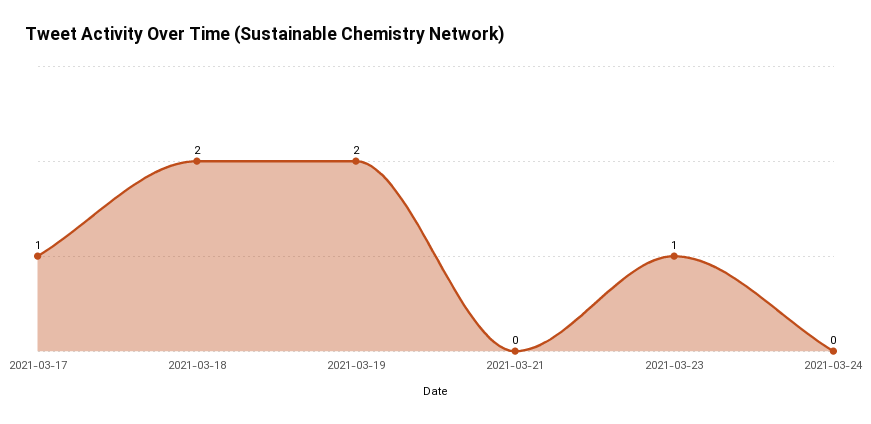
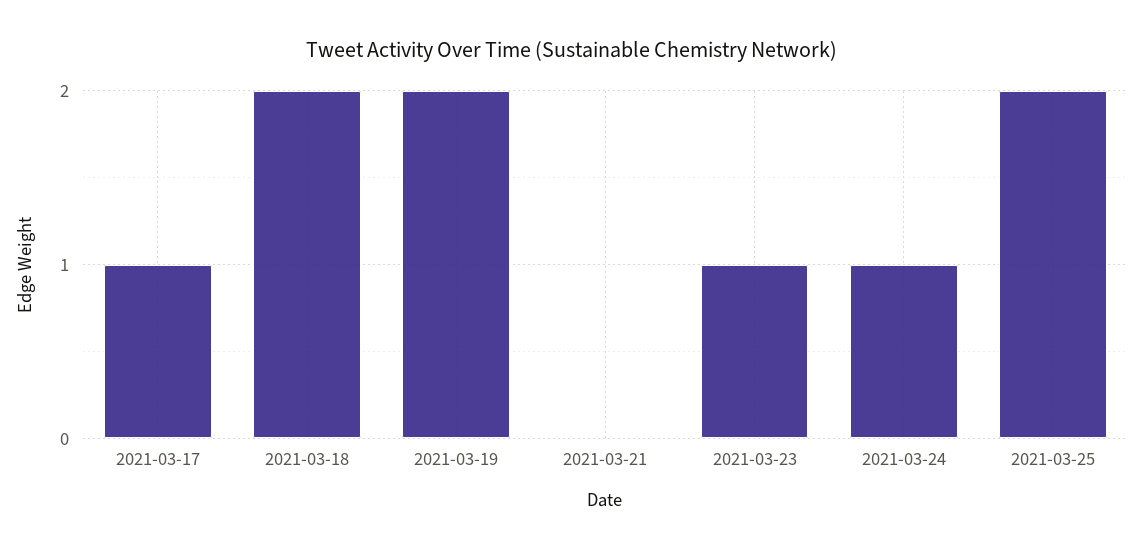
2021-03-24: 0 -> 1
2021-03-25: none -> 2

